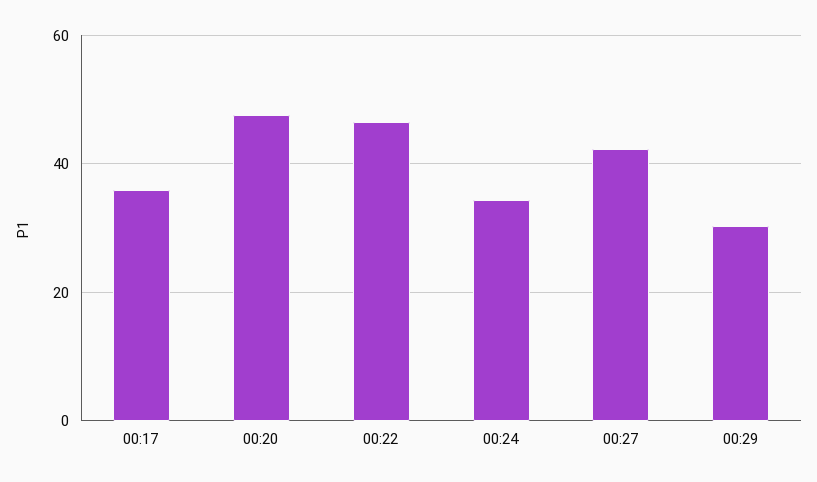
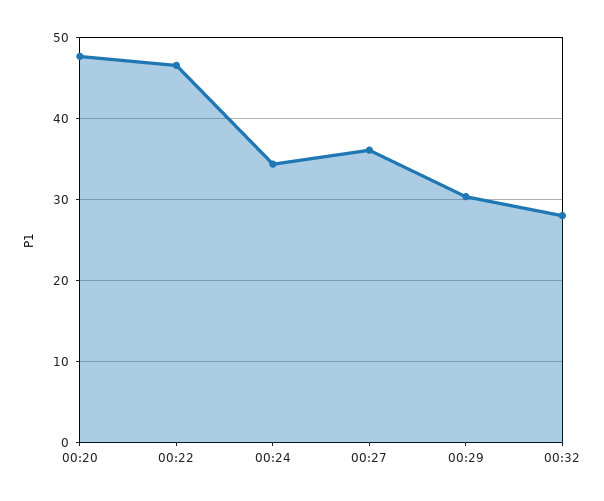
00:17: 36 -> none
00:27: 42 -> 36
00:32: none -> 28

